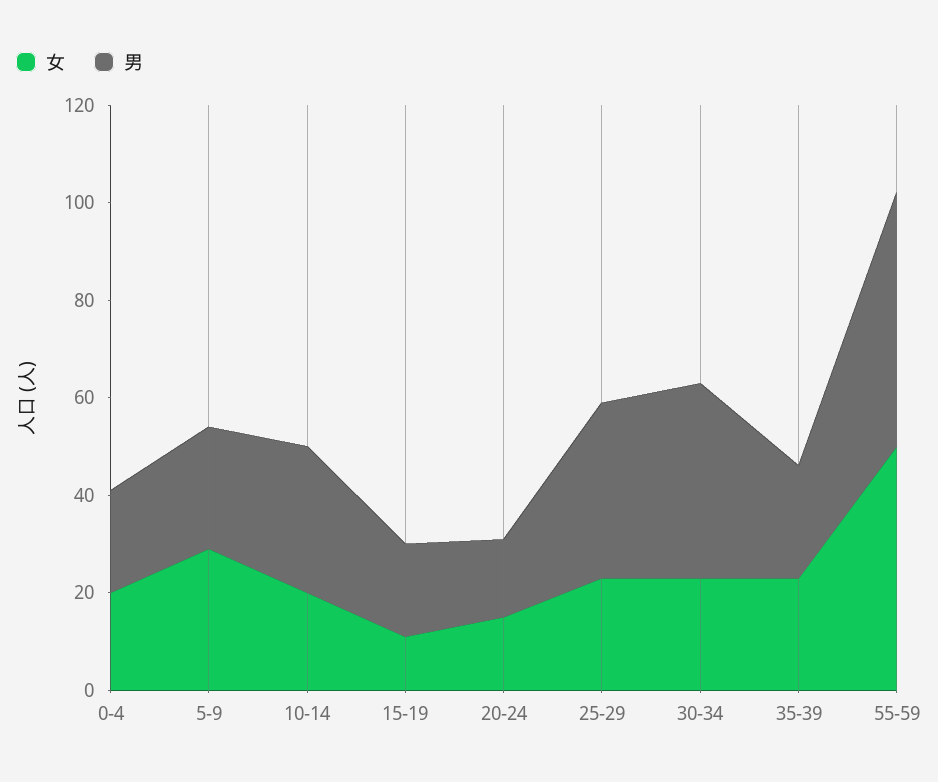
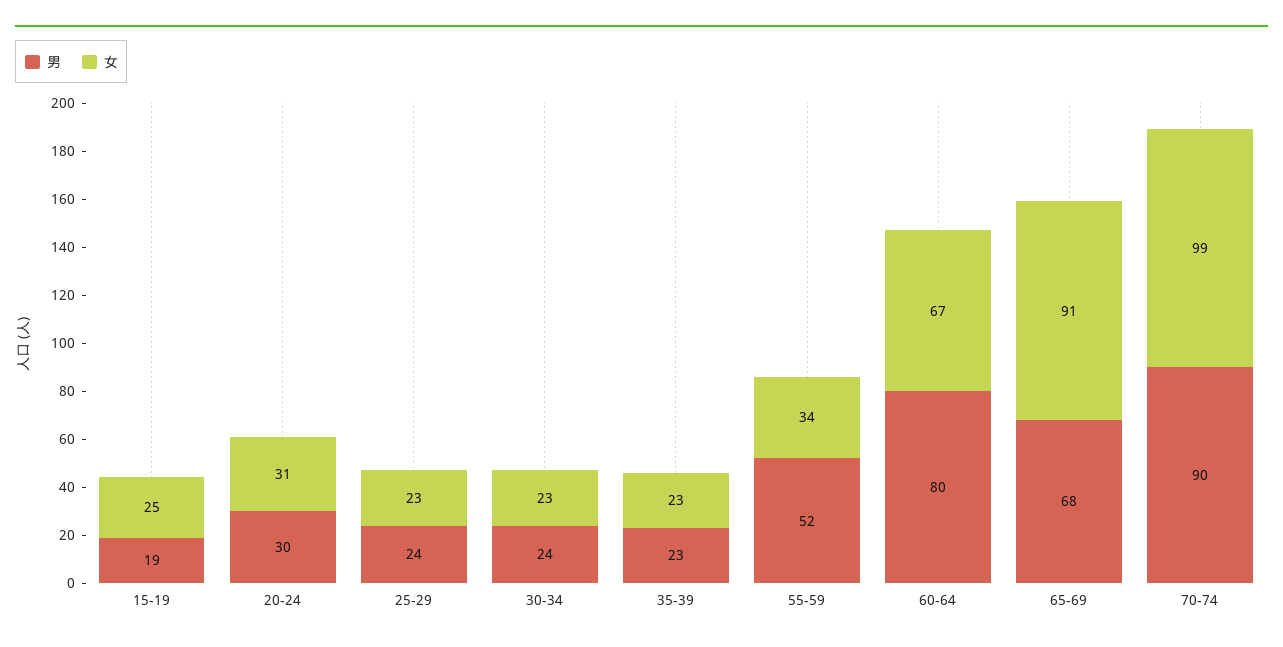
女, 0-4: 20 -> none
男, 0-4: 20 -> none
女, 5-9: 30 -> none
男, 5-9: 25 -> none
女, 10-14: 20 -> none
男, 10-14: 30 -> none
女, 15-19: 10 -> 25
女, 20-24: 15 -> 31
男, 20-24: 15 -> 30
男, 25-29: 35 -> 24
男, 30-34: 40 -> 24
女, 55-59: 50 -> 34
男, 60-64: none -> 80
女, 60-64: none -> 67
男, 65-69: none -> 68
女, 65-69: none -> 91
男, 70-74: none -> 90
女, 70-74: none -> 99

